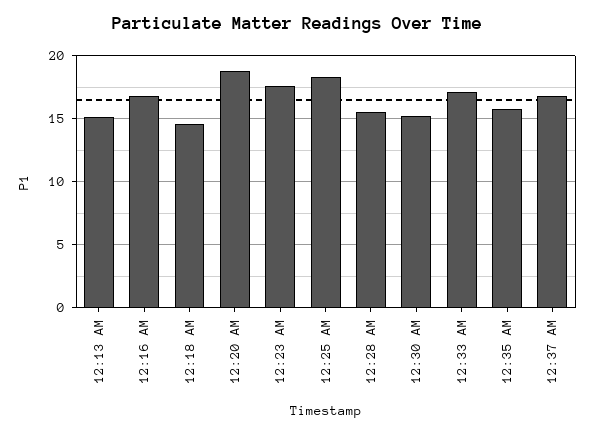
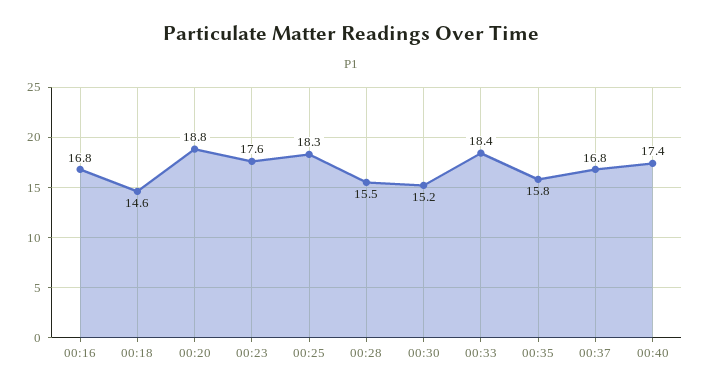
12:13 AM: 15 -> none
12:33 AM: 17 -> 18.4
00:40: none -> 17.4

